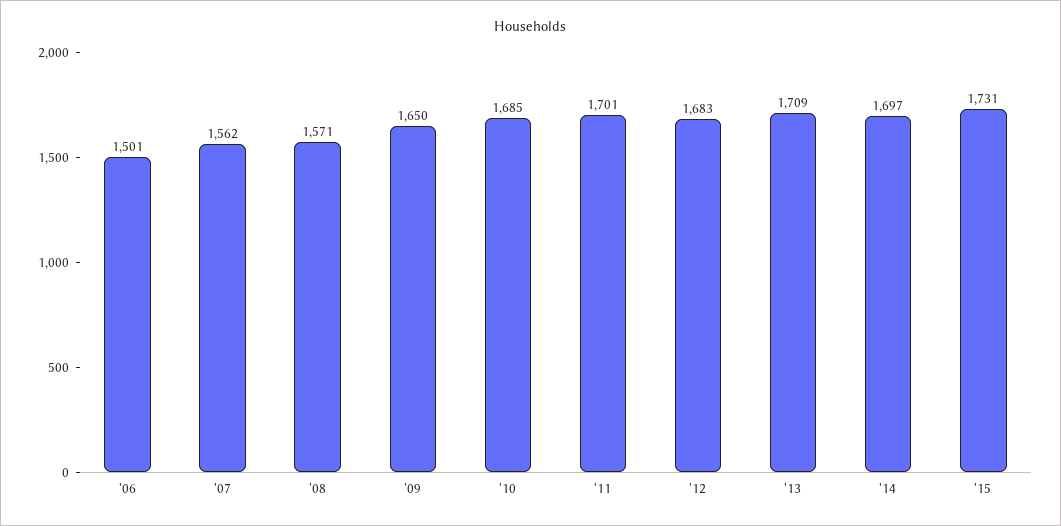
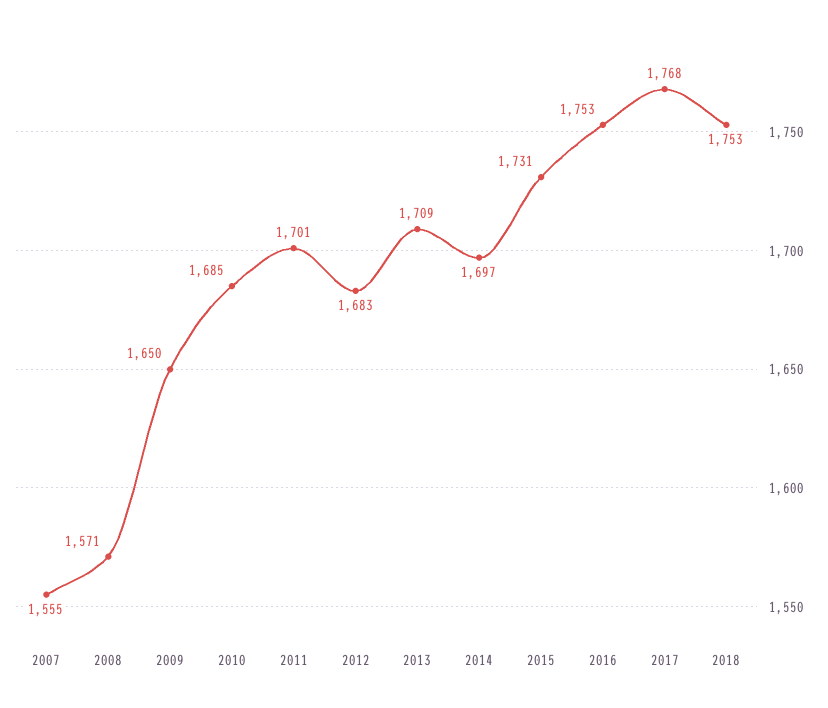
'06: 1501 -> none
'07: 1562 -> 1555
2016: none -> 1753
2017: none -> 1768
2018: none -> 1753

